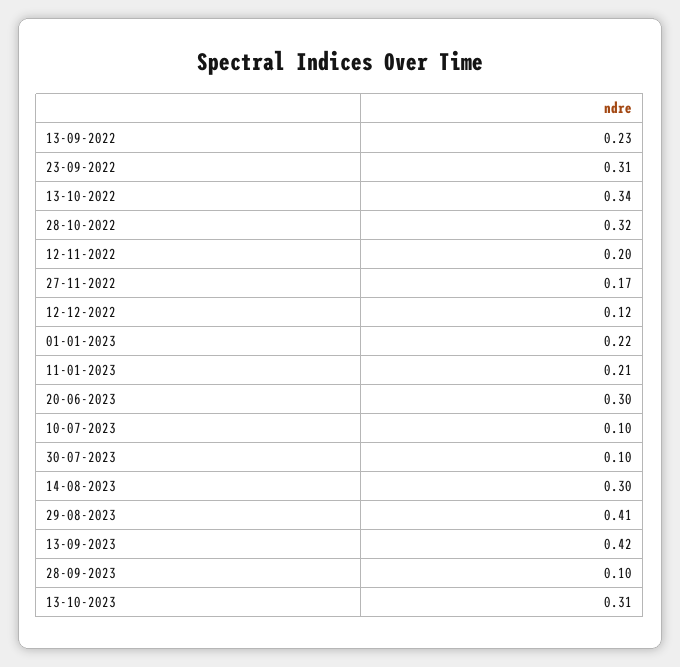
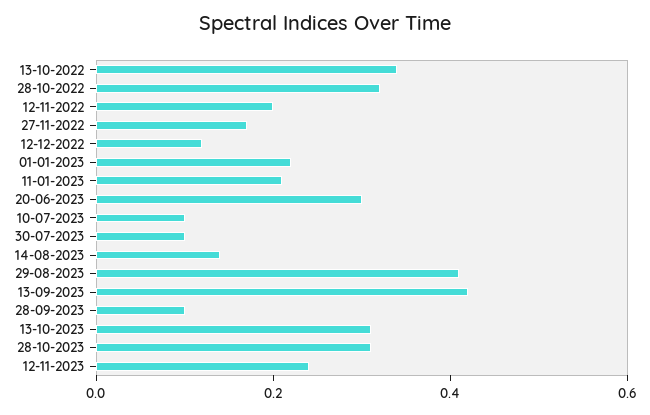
13-09-2022: 0.23 -> none
23-09-2022: 0.31 -> none
14-08-2023: 0.3 -> 0.15
28-10-2023: none -> 0.3
12-11-2023: none -> 0.25

